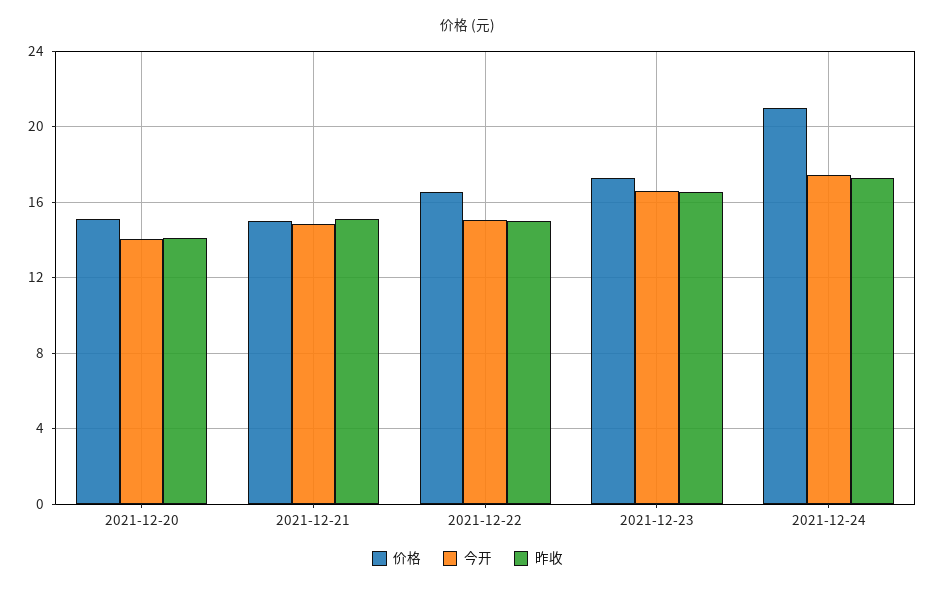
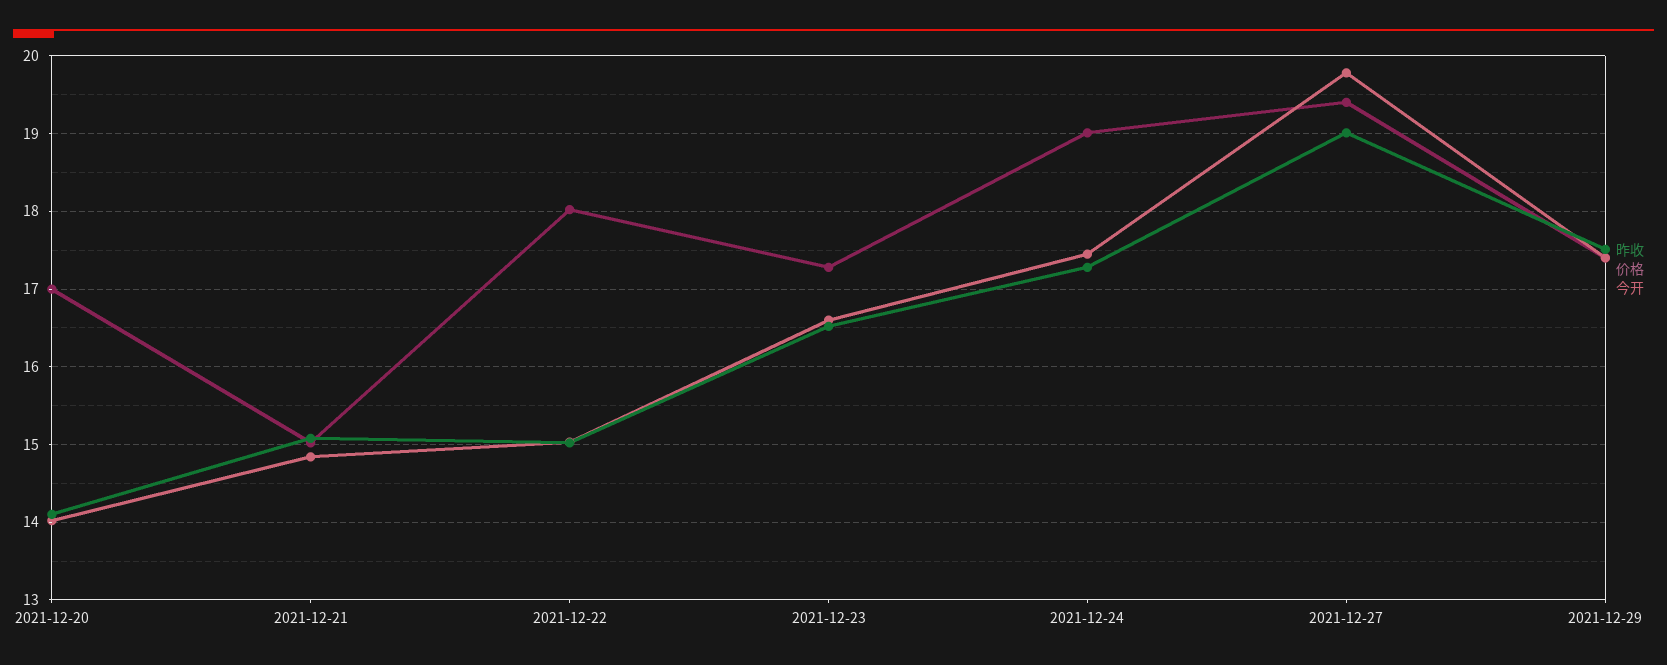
价格, 2021-12-20: 15 -> 17
价格, 2021-12-22: 16.5 -> 18
价格, 2021-12-24: 21 -> 19
昨收, 2021-12-27: none -> 19
价格, 2021-12-27: none -> 19.4
今开, 2021-12-27: none -> 19.8
昨收, 2021-12-29: none -> 17.5
价格, 2021-12-29: none -> 17.4
今开, 2021-12-29: none -> 17.4

